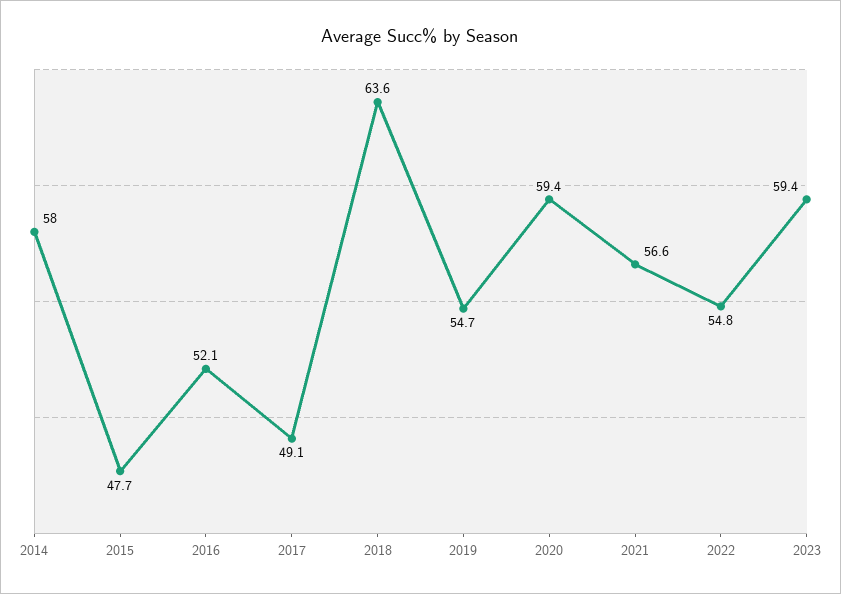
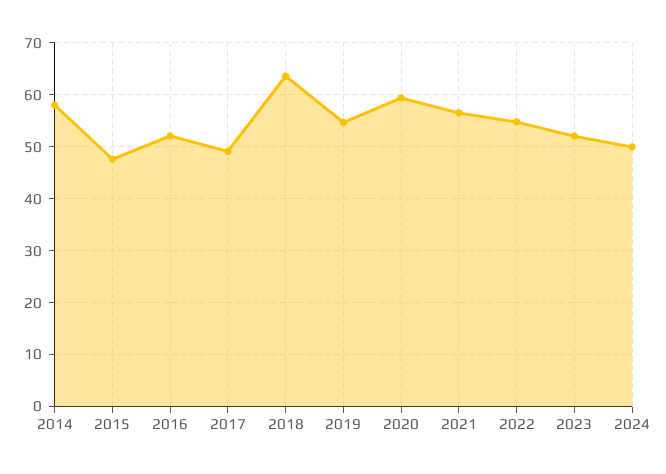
2023: 59.4 -> 52
2024: none -> 50

